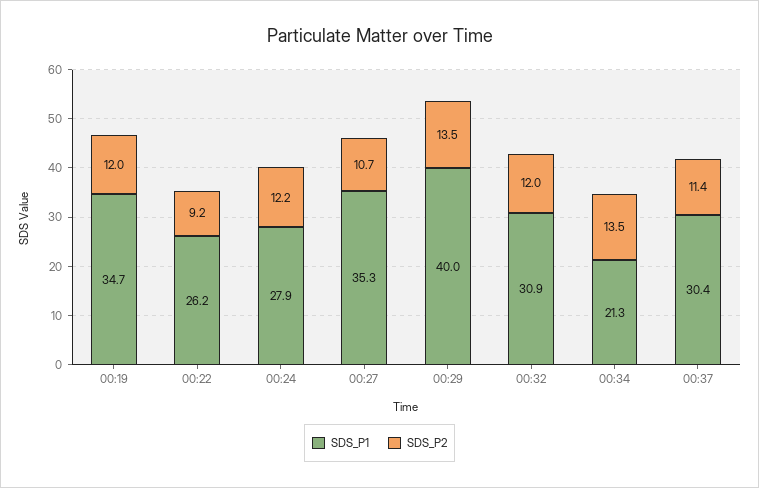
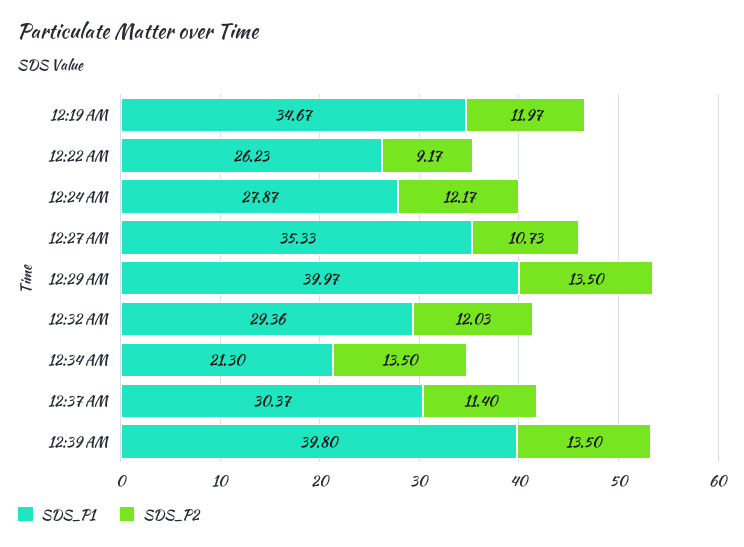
SDS_P1, 00:32: 30.9 -> 29.36
SDS_P1, 12:39 AM: none -> 39.8
SDS_P2, 12:39 AM: none -> 13.5

